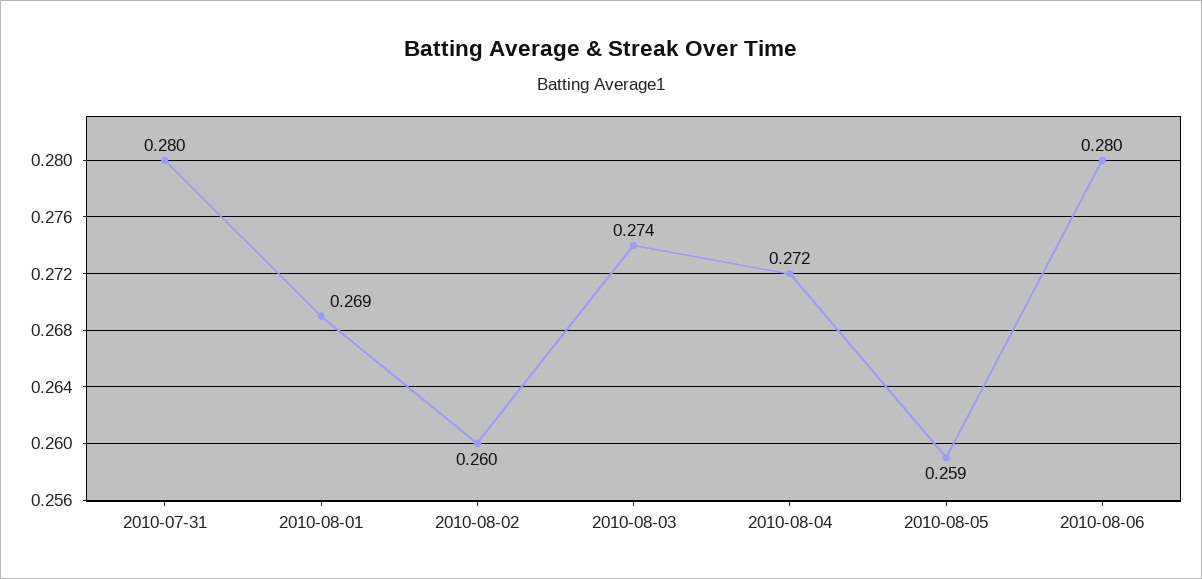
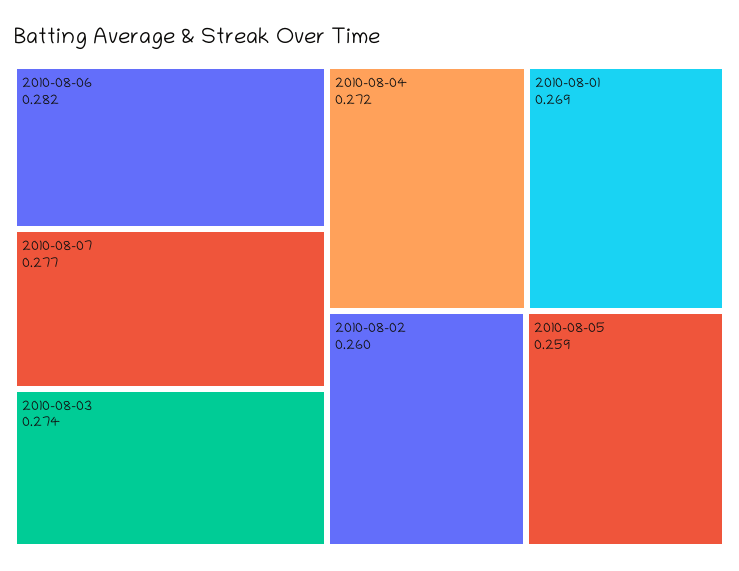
2010-07-31: 0.28 -> none
2010-08-06: 0.28 -> 0.282
2010-08-07: none -> 0.277

